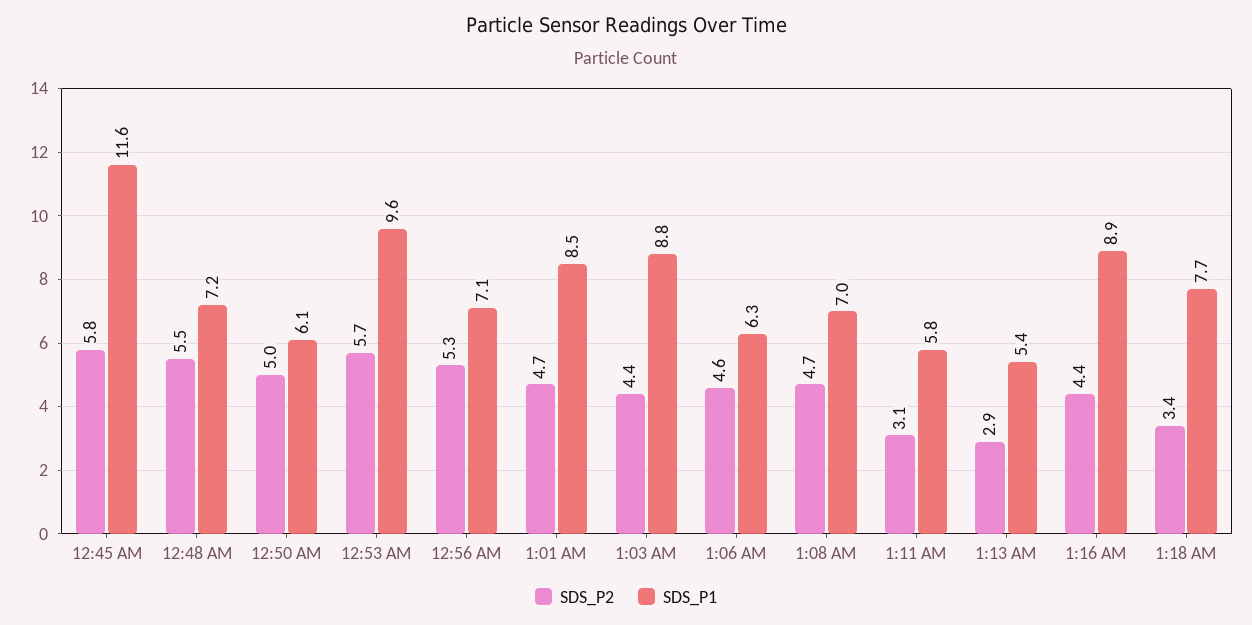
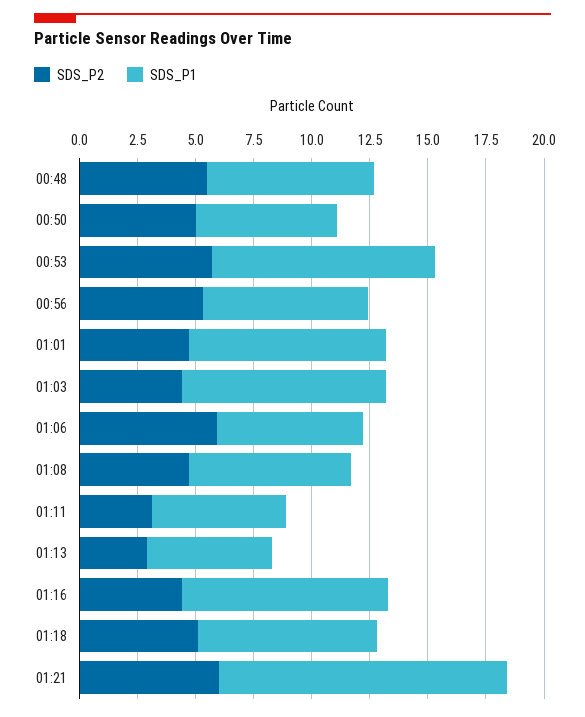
SDS_P2, 12:45 AM: 5.8 -> none
SDS_P1, 12:45 AM: 11.6 -> none
SDS_P2, 1:06 AM: 4.6 -> 6
SDS_P2, 1:18 AM: 3.4 -> 5
SDS_P2, 01:21: none -> 6
SDS_P1, 01:21: none -> 12.5

